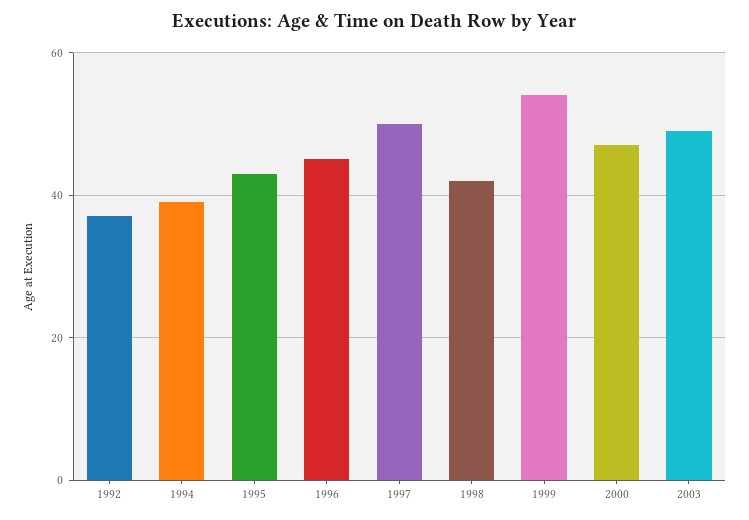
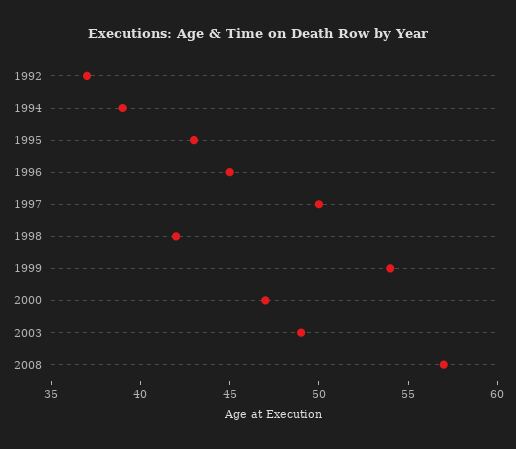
2008: none -> 57

